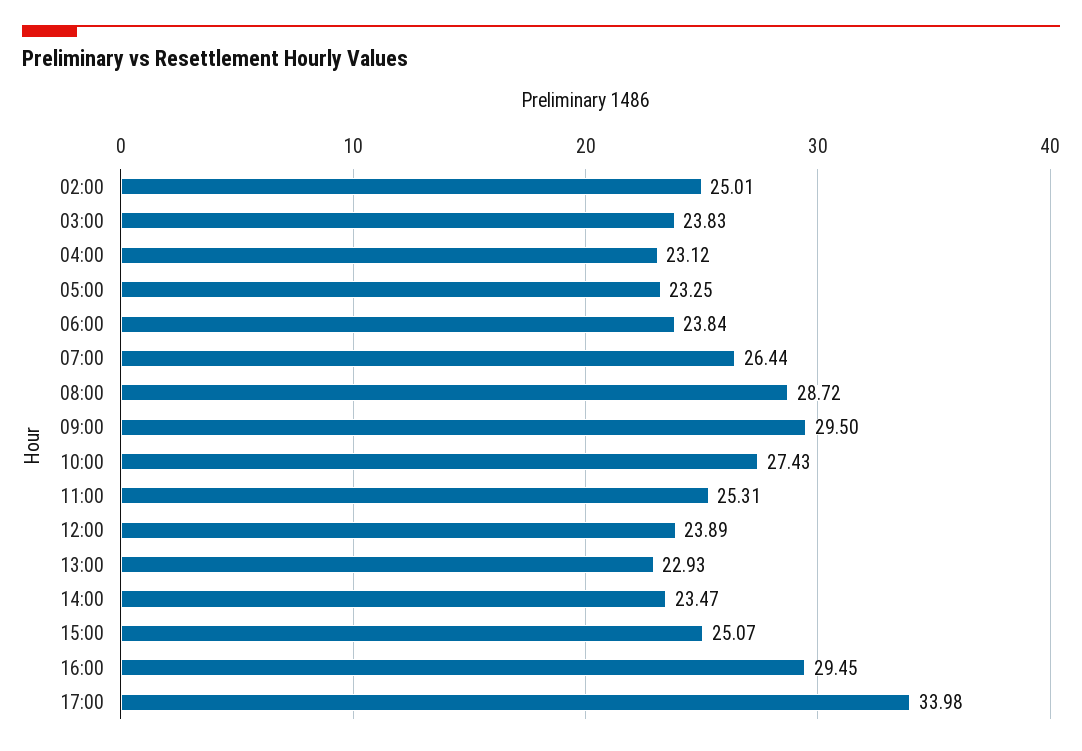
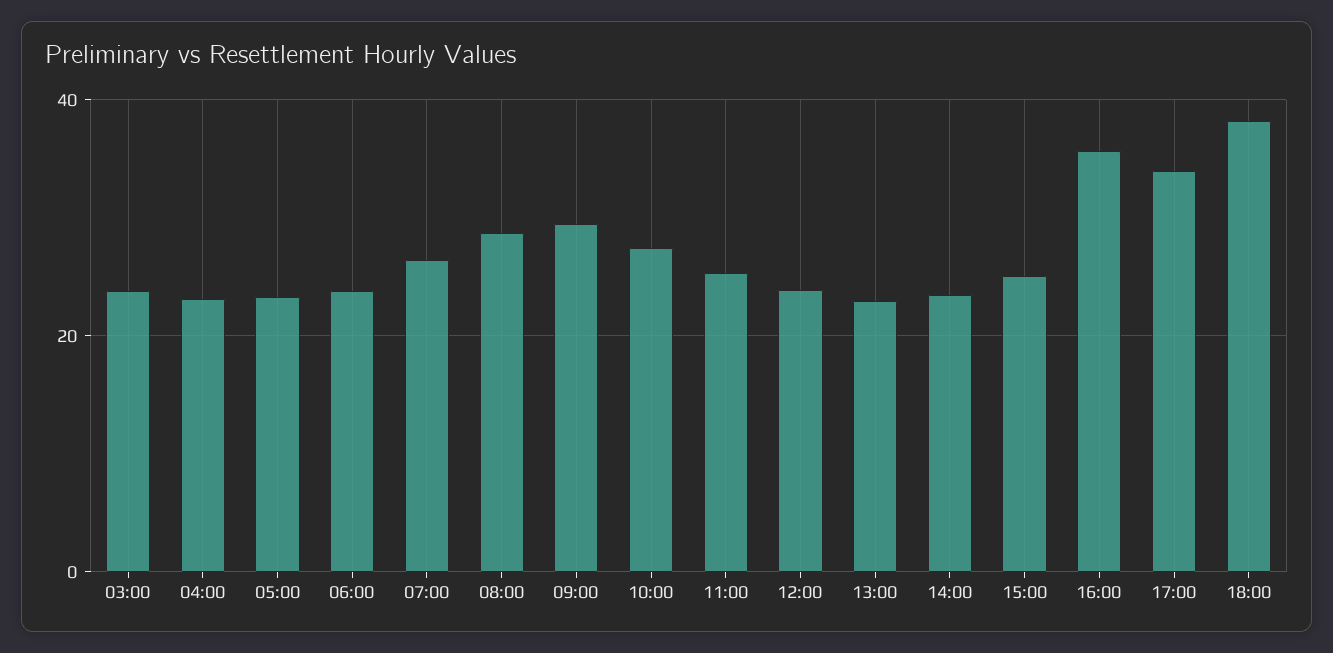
02:00: 25.01 -> none
16:00: 29.45 -> 36
18:00: none -> 38

